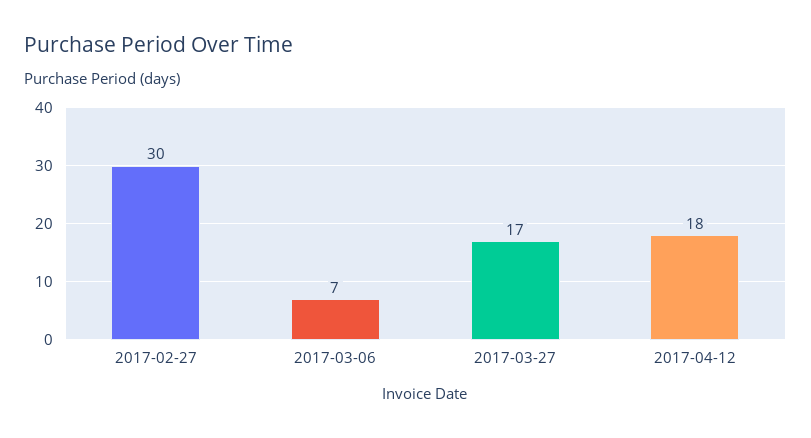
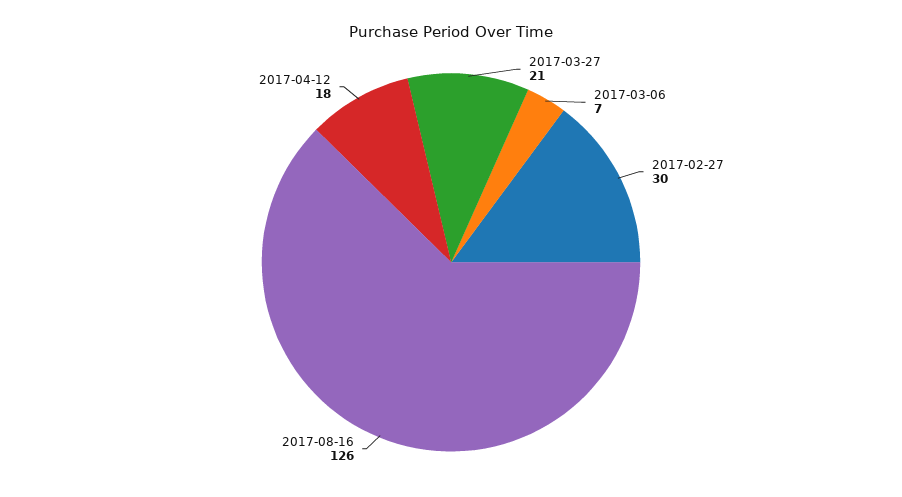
2017-03-27: 17 -> 21
2017-08-16: none -> 126

